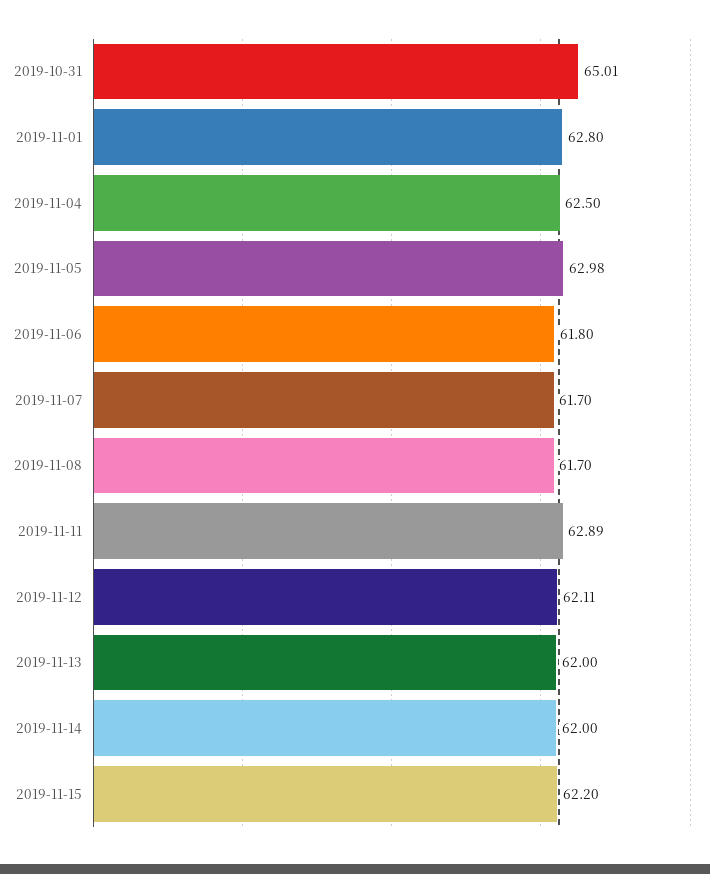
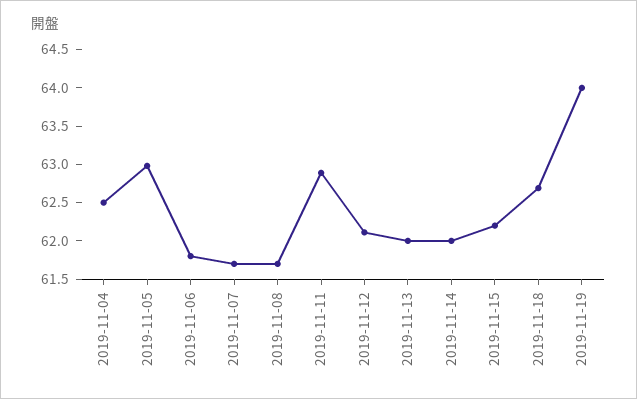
2019-10-31: 65.01 -> none
2019-11-01: 62.8 -> none
2019-11-18: none -> 62.75
2019-11-19: none -> 64

